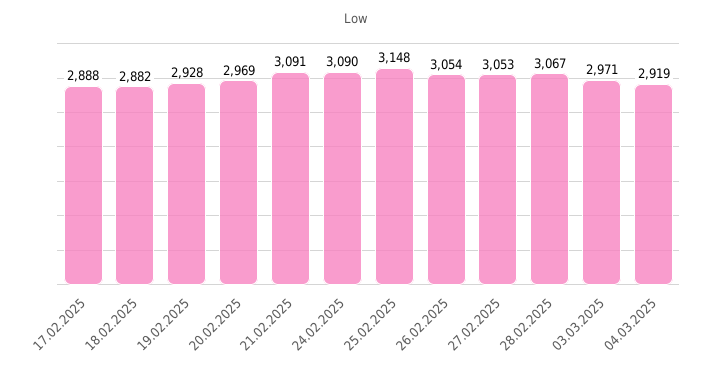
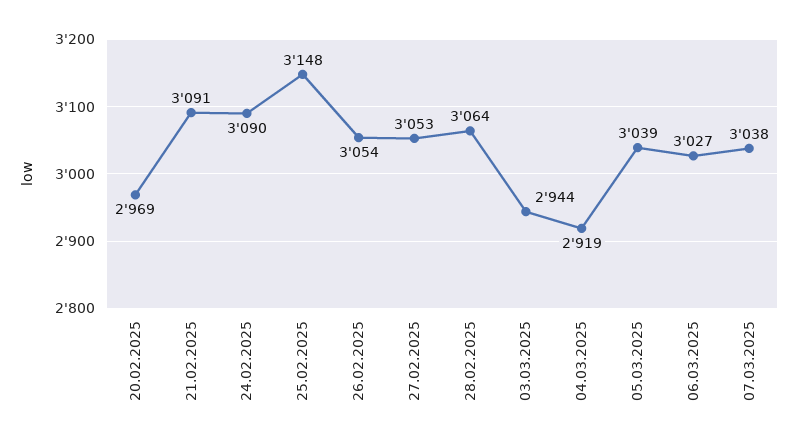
17.02.2025: 2888 -> none
18.02.2025: 2882 -> none
19.02.2025: 2928 -> none
28.02.2025: 3067 -> 3064
03.03.2025: 2971 -> 2944
05.03.2025: none -> 3039
06.03.2025: none -> 3027
07.03.2025: none -> 3038

